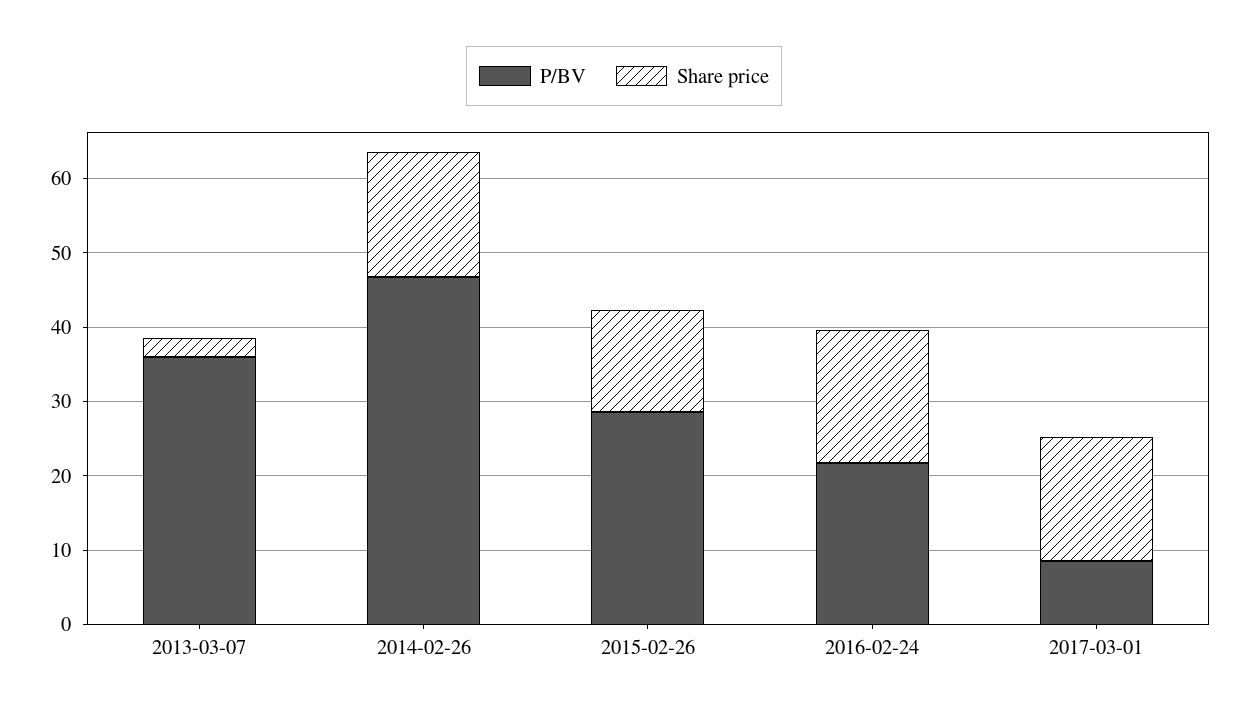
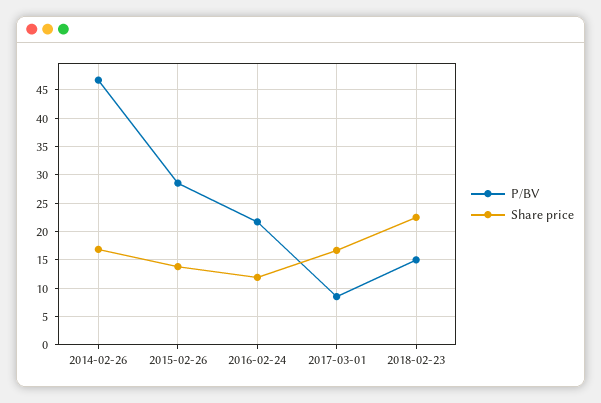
P/BV, 2013-03-07: 36 -> none
Share price, 2013-03-07: 2 -> none
Share price, 2016-02-24: 18 -> 12.5
P/BV, 2018-02-23: none -> 15
Share price, 2018-02-23: none -> 22.5

